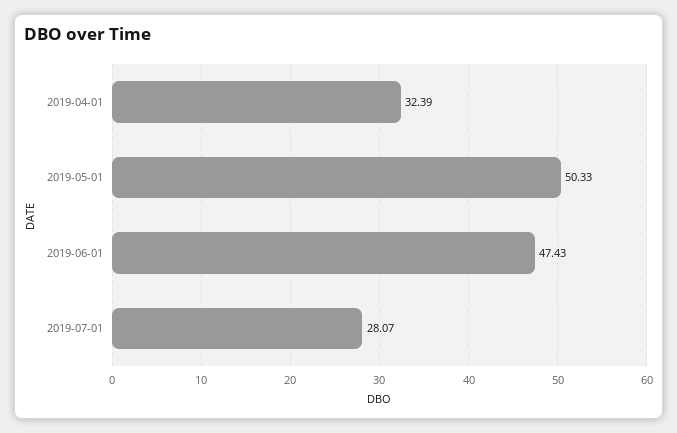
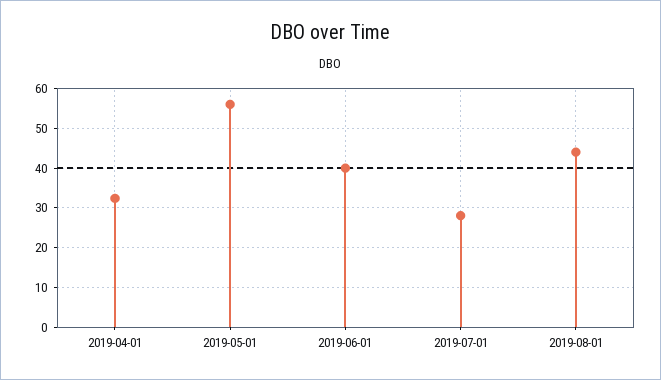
2019-05-01: 50.33 -> 56
2019-06-01: 47.43 -> 40
2019-08-01: none -> 44

